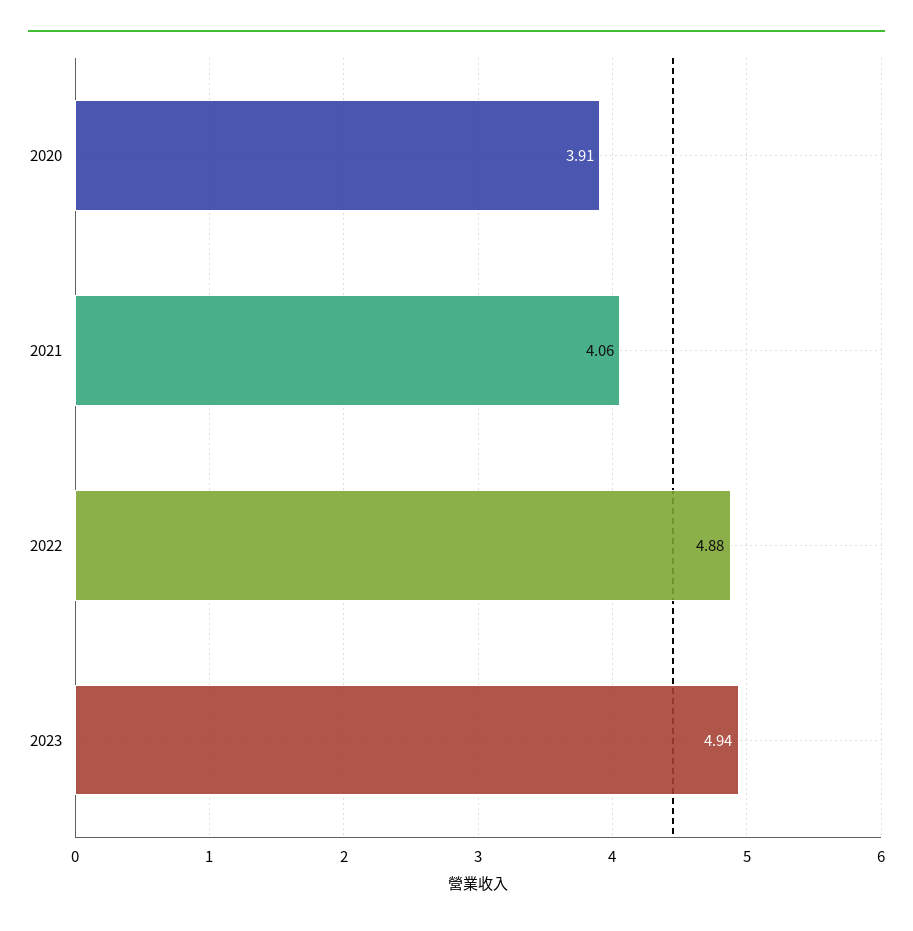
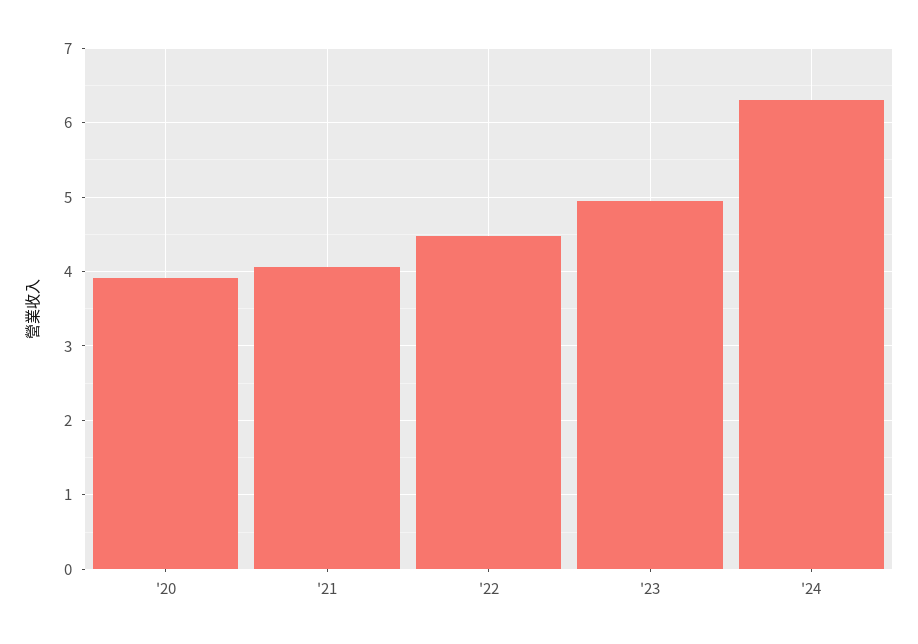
2022: 4.88 -> 4.5
'24: none -> 6.3

